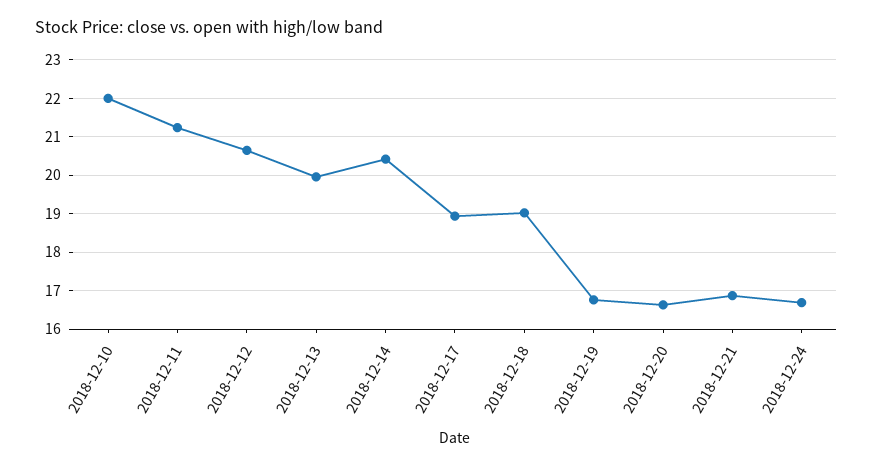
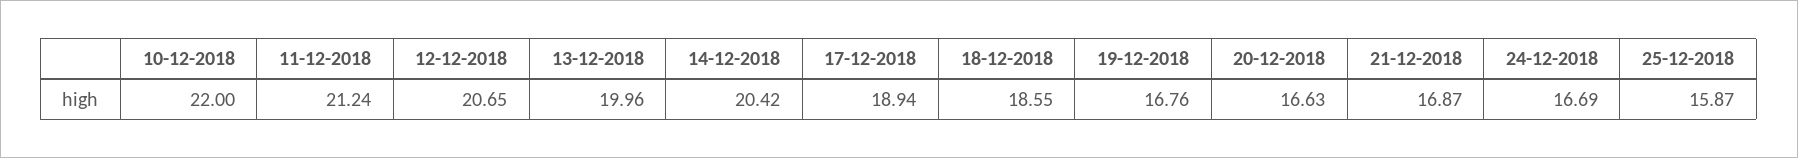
2018-12-18: 19 -> 18.55
25-12-2018: none -> 15.87

